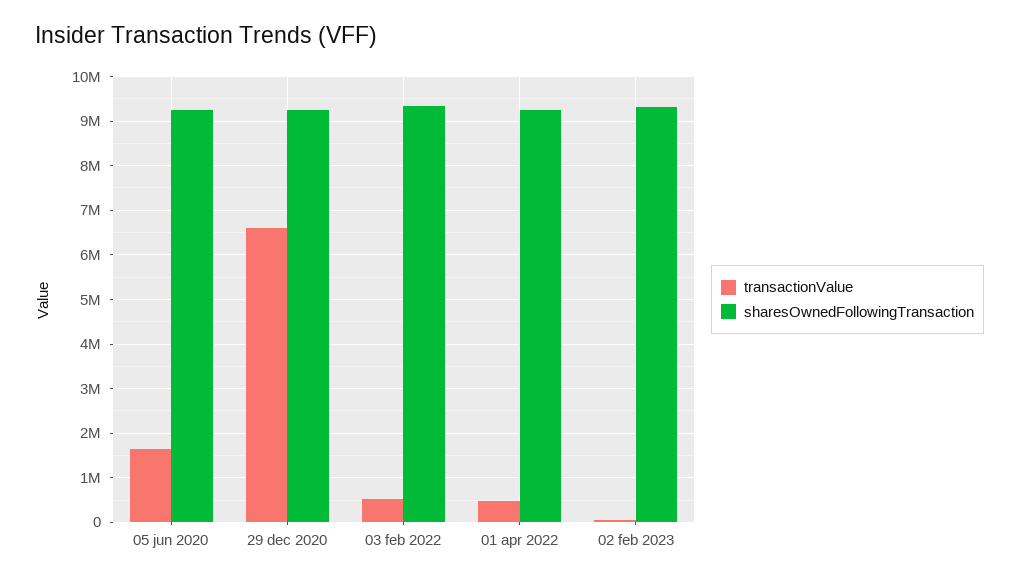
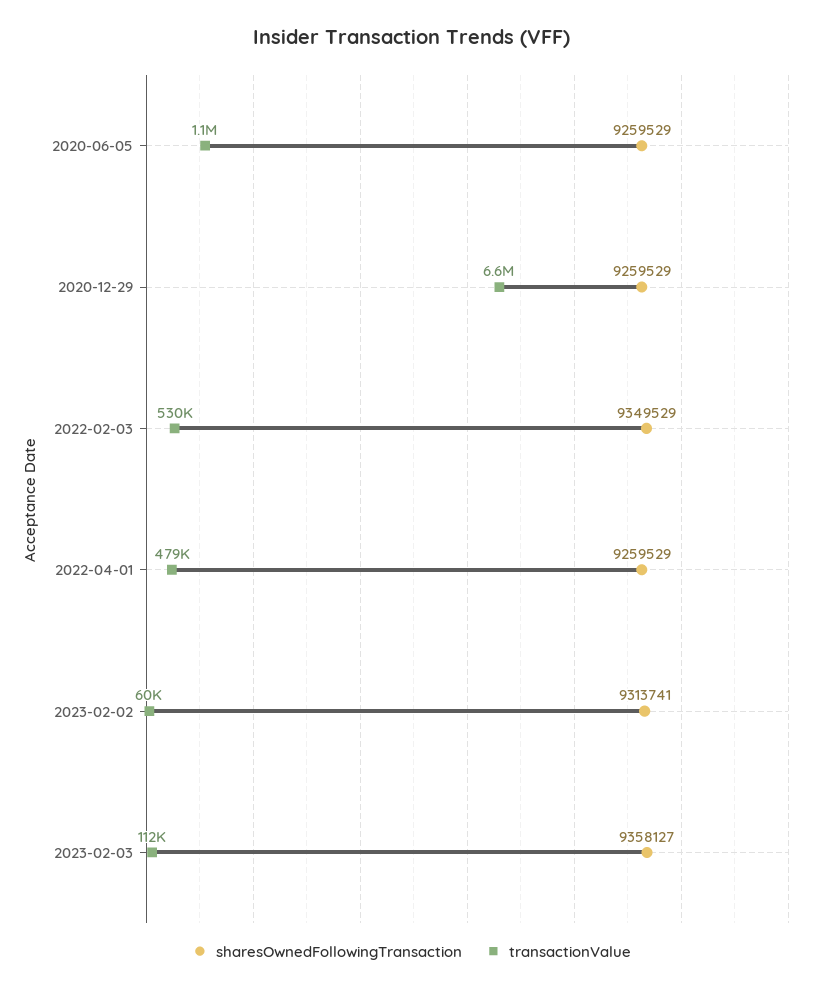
transactionValue, 05 jun 2020: 1600000 -> 1100000
sharesOwnedFollowingTransaction, 2023-02-03: none -> 9358127
transactionValue, 2023-02-03: none -> 112000

